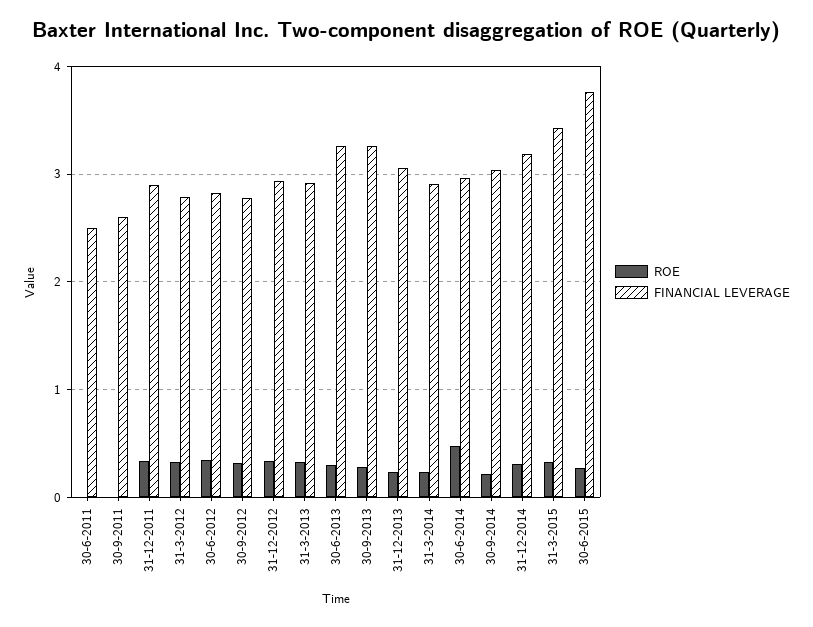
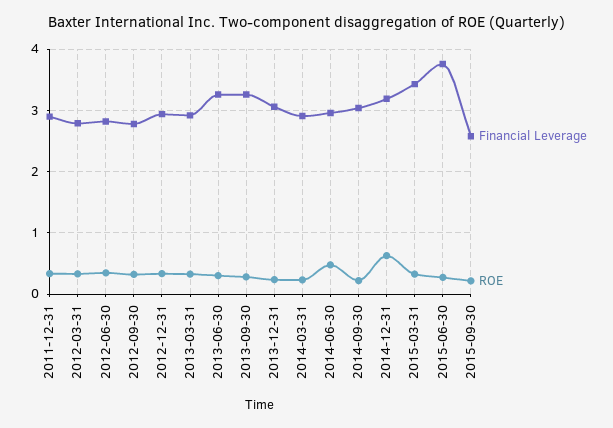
ROE, 30-6-2011: 0 -> none
FINANCIAL LEVERAGE, 30-6-2011: 2.5 -> none
ROE, 30-9-2011: 0 -> none
FINANCIAL LEVERAGE, 30-9-2011: 2.6 -> none
ROE, 31-12-2014: 0.3 -> 0.6
FINANCIAL LEVERAGE, 2015-09-30: none -> 2.6
ROE, 2015-09-30: none -> 0.2

